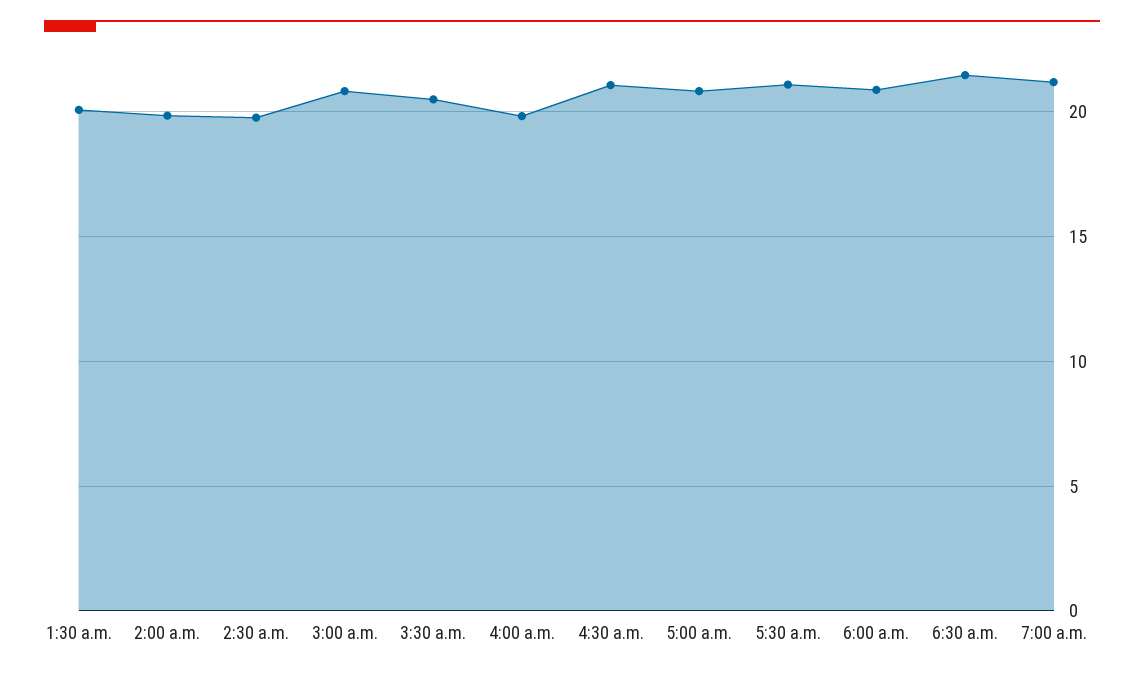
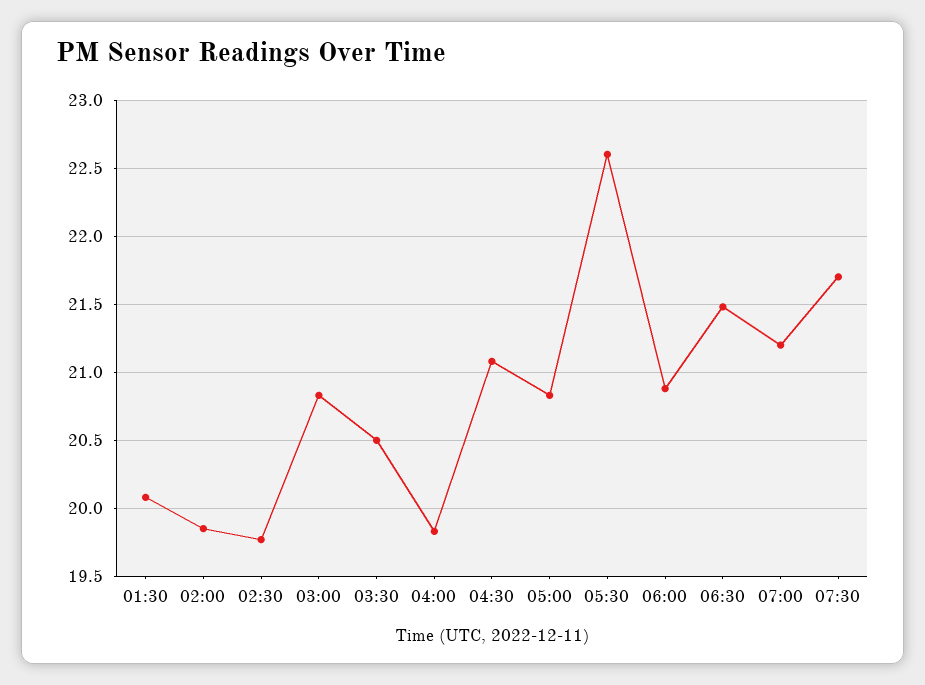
5:30 a.m.: 21 -> 22.6
07:30: none -> 21.7

